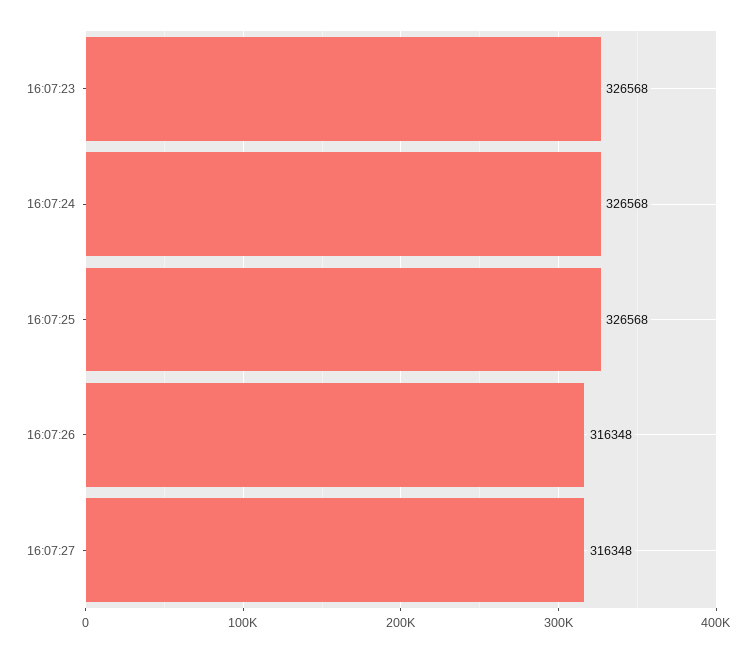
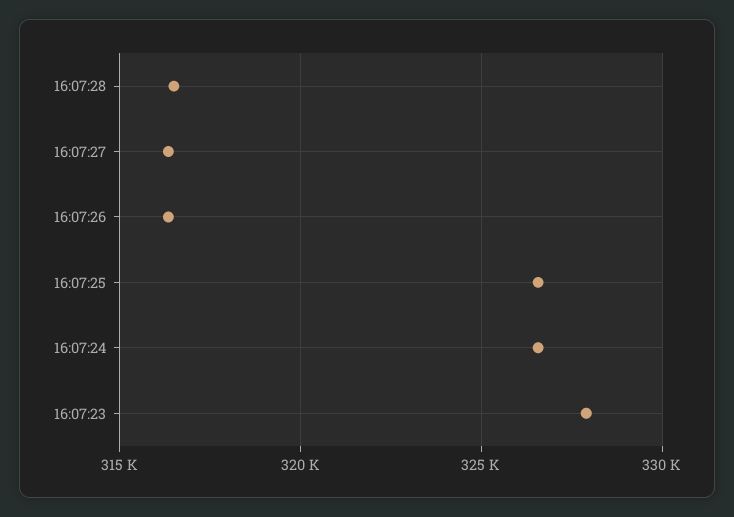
16:07:23: 326568 -> 328000
16:07:28: none -> 316500

